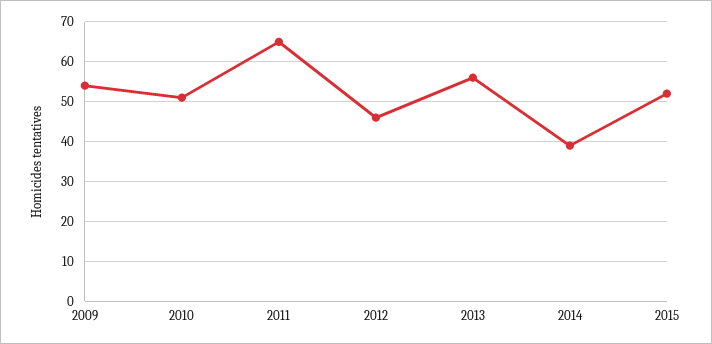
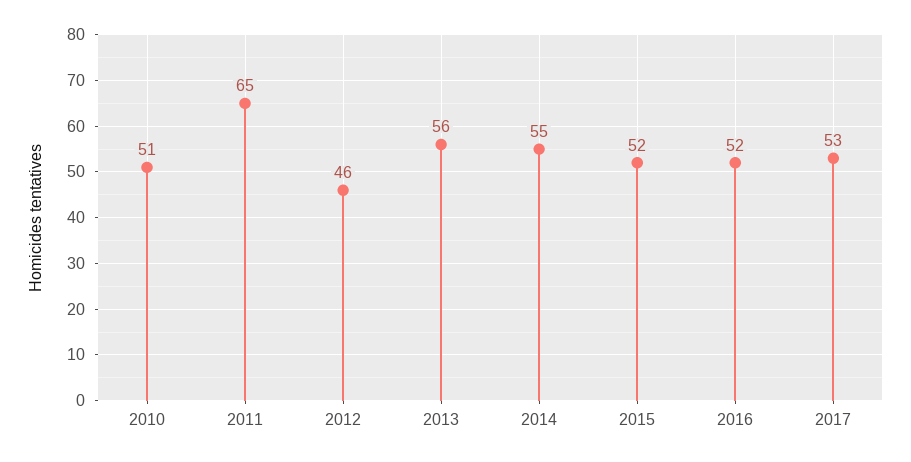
2009: 55 -> none
2014: 40 -> 55
2016: none -> 52
2017: none -> 53

